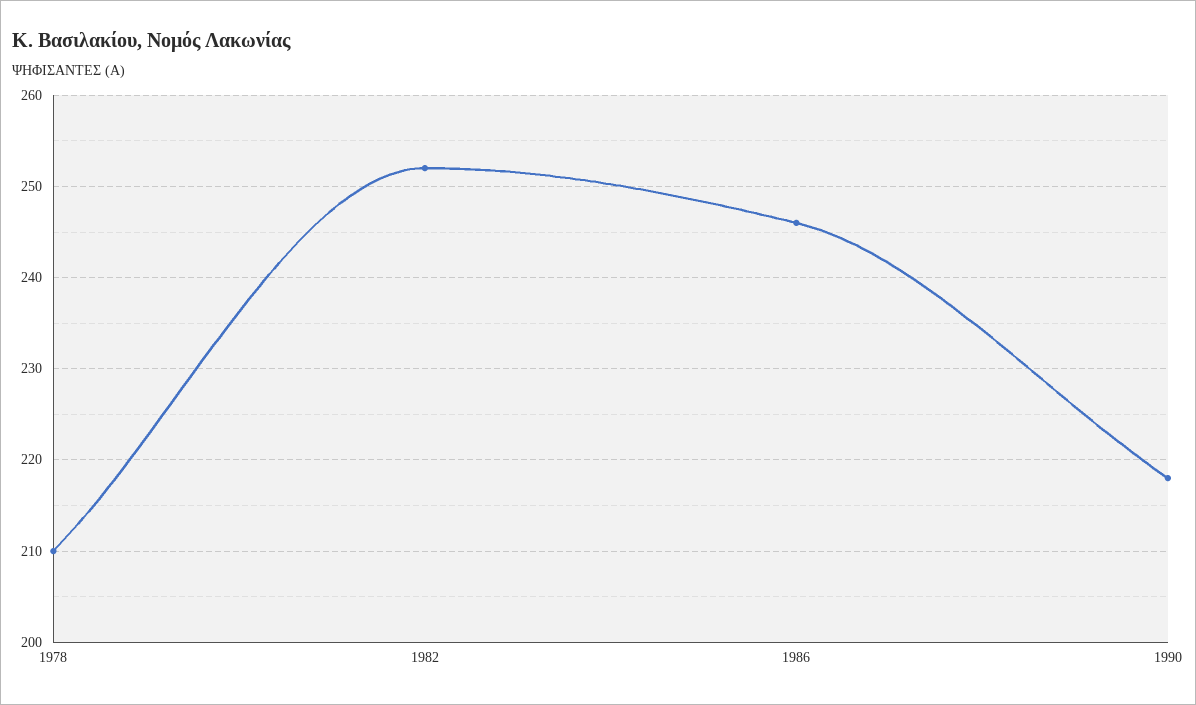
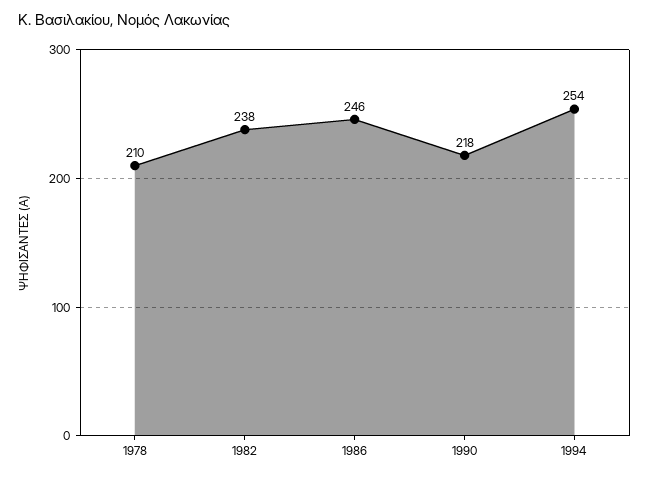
1982: 252 -> 238
1994: none -> 254

